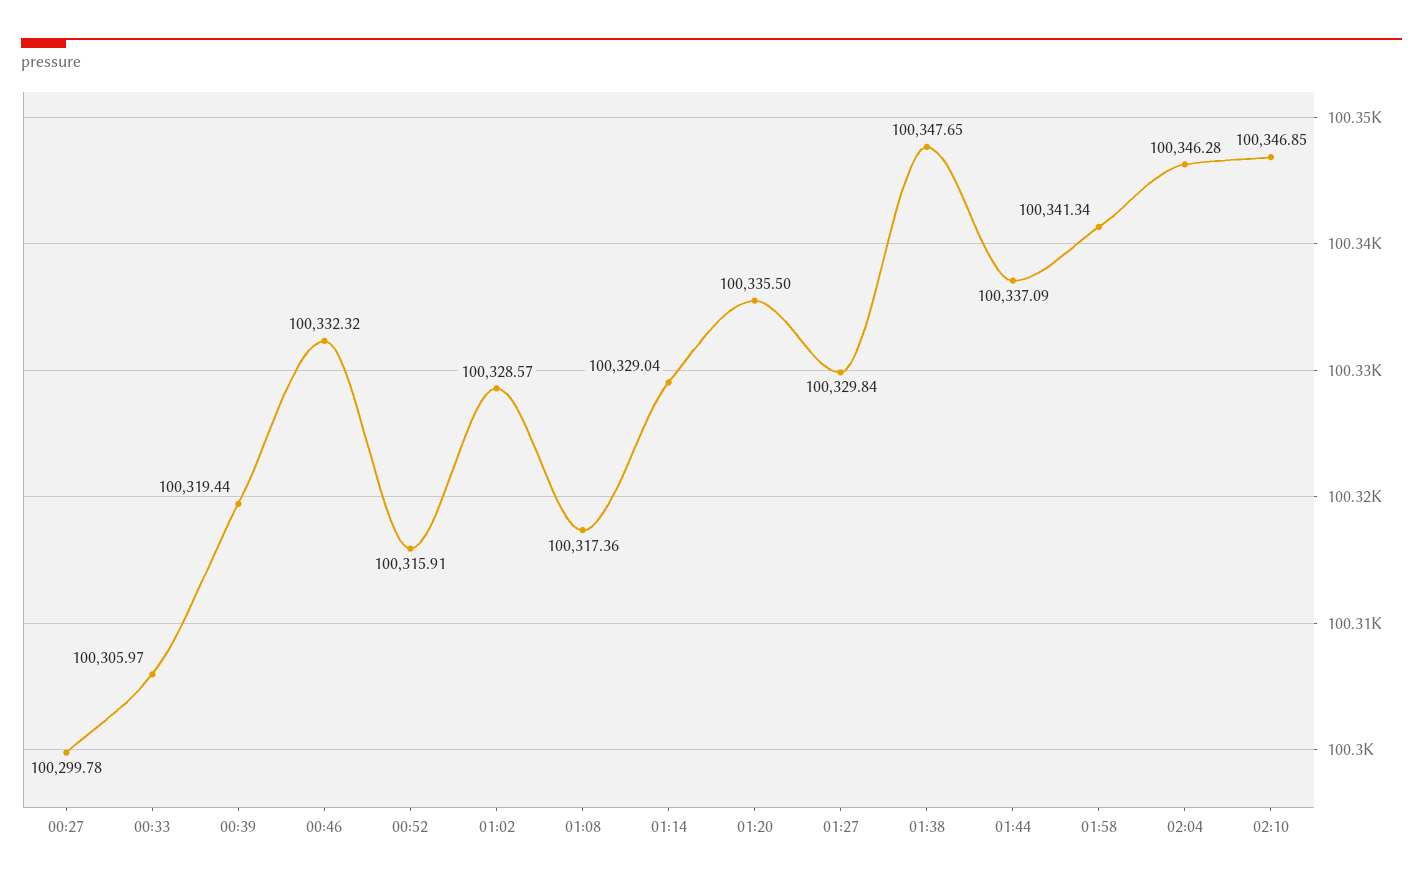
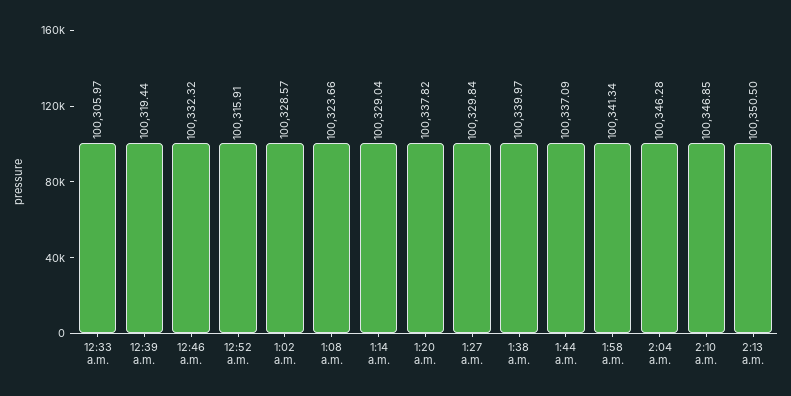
00:27: 100299.78 -> none
01:08: 100317.36 -> 100323.66
01:20: 100335.5 -> 100337.82
01:38: 100347.65 -> 100339.97
2:13 a.m.: none -> 100350.5

